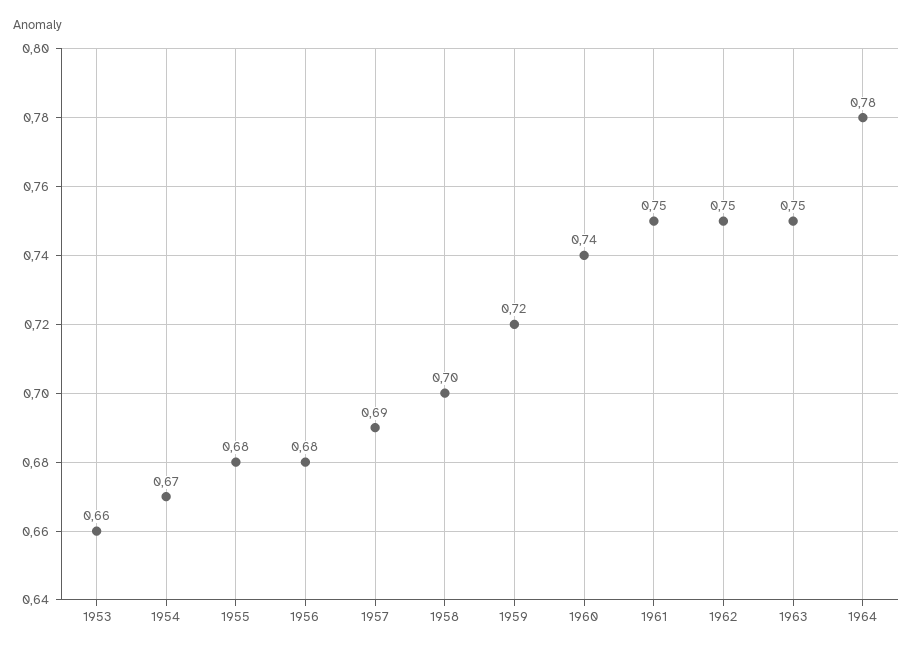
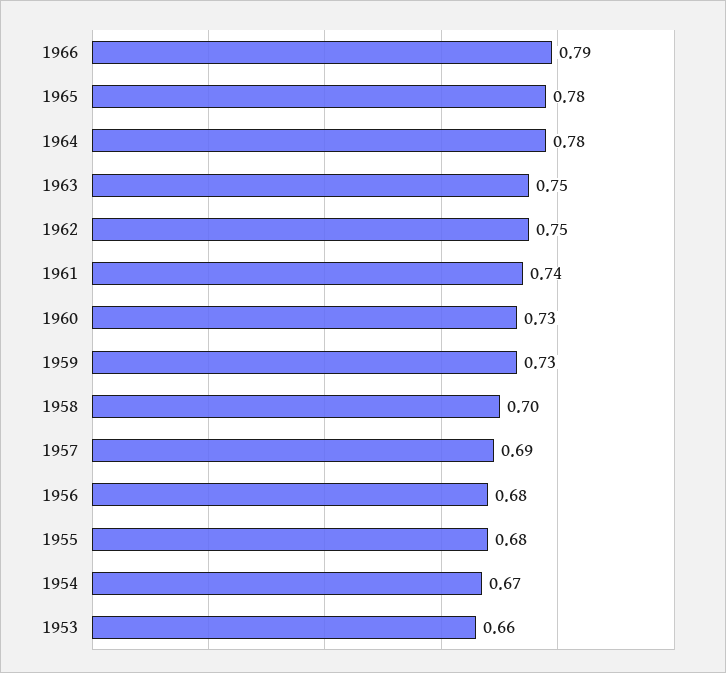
1959: 0.72 -> 0.73
1960: 0.74 -> 0.73
1961: 0.75 -> 0.74
1966: none -> 0.79
1965: none -> 0.78

